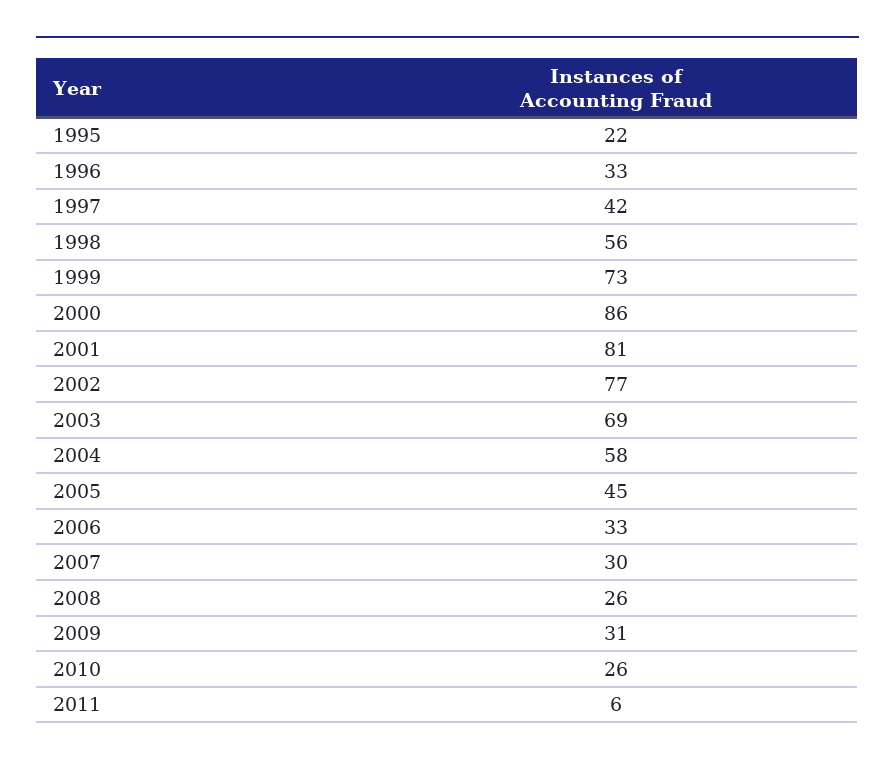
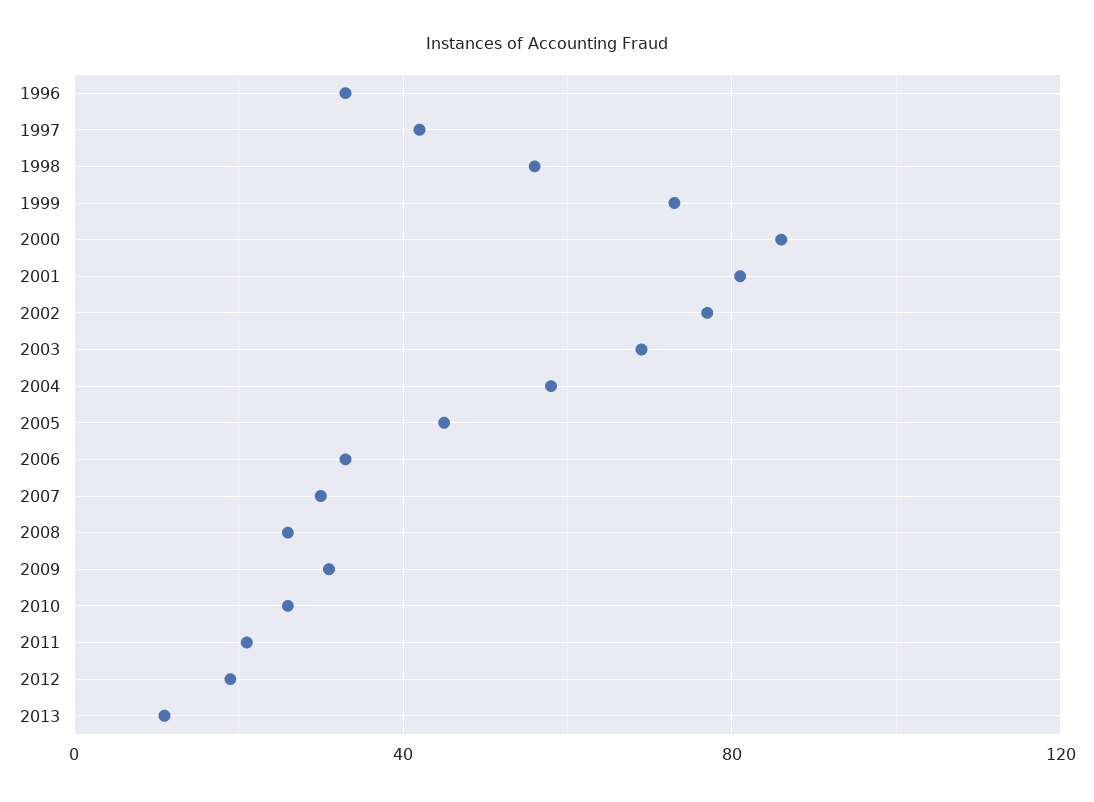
1995: 22 -> none
2011: 6 -> 20
2012: none -> 20
2013: none -> 10

